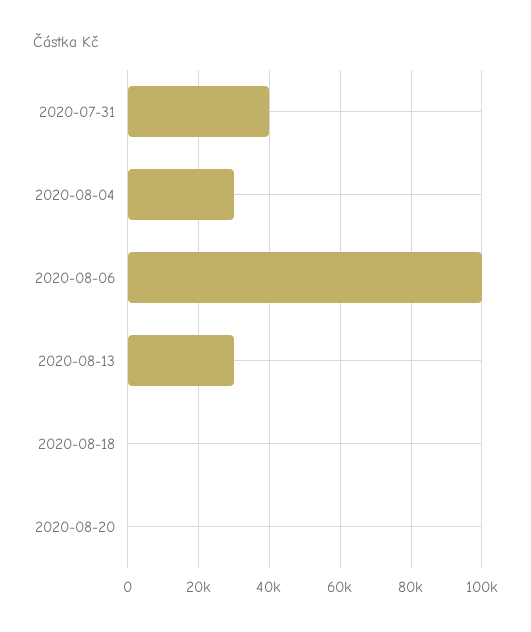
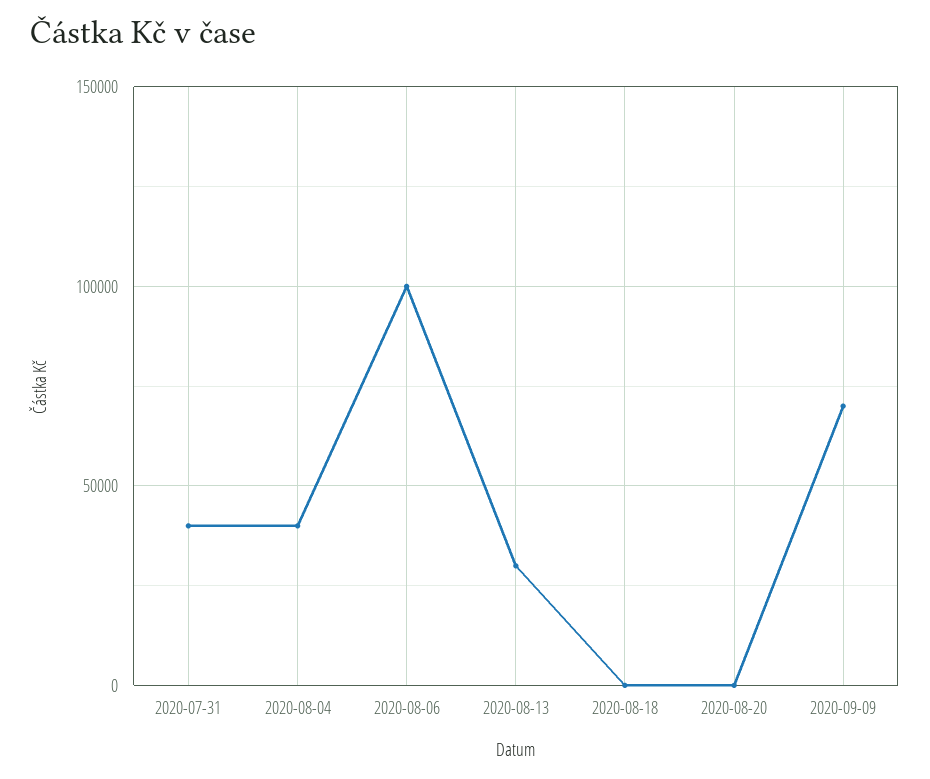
2020-08-04: 30000 -> 40000
2020-09-09: none -> 70000

